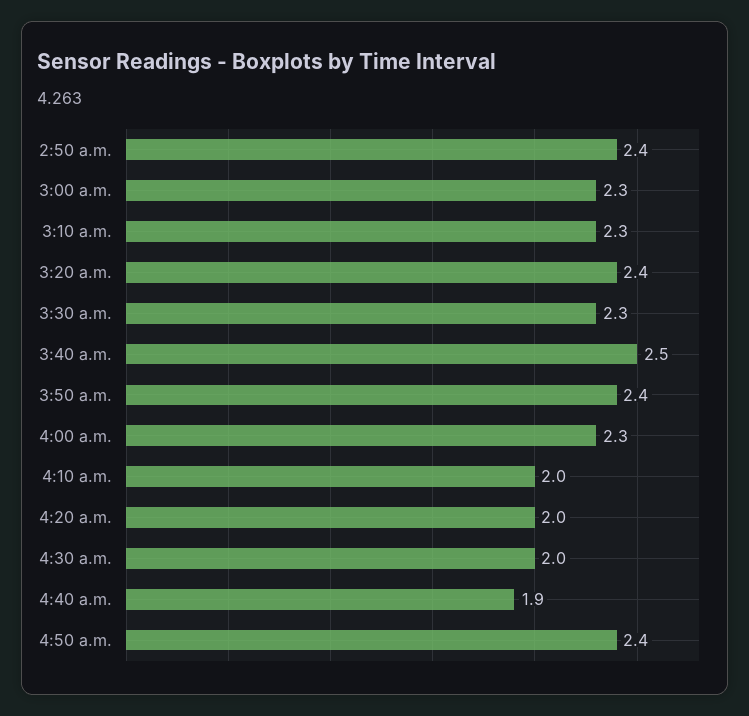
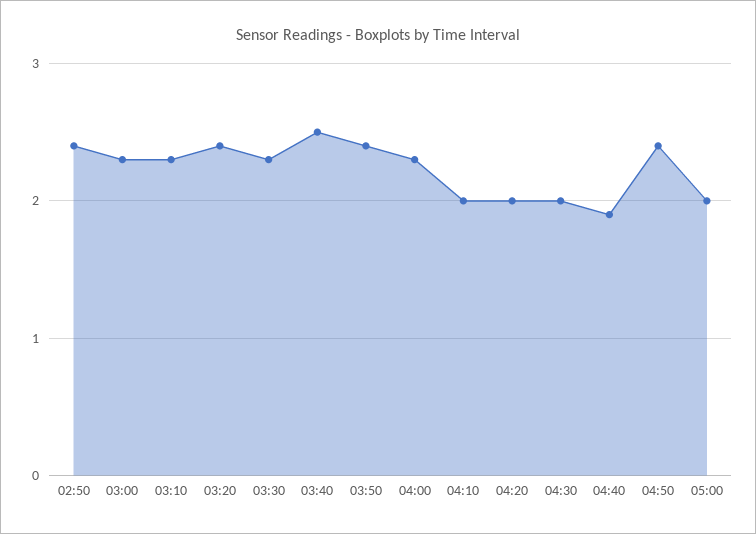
05:00: none -> 2

